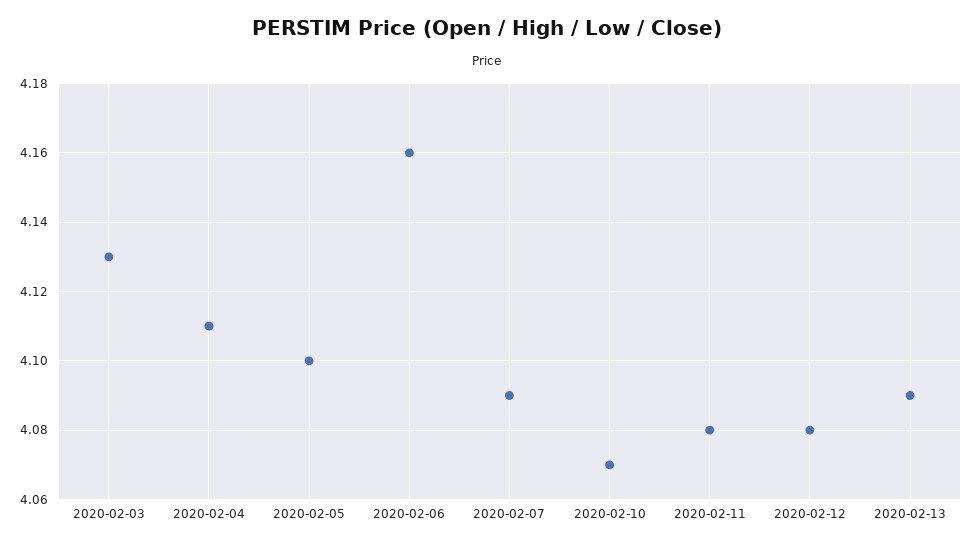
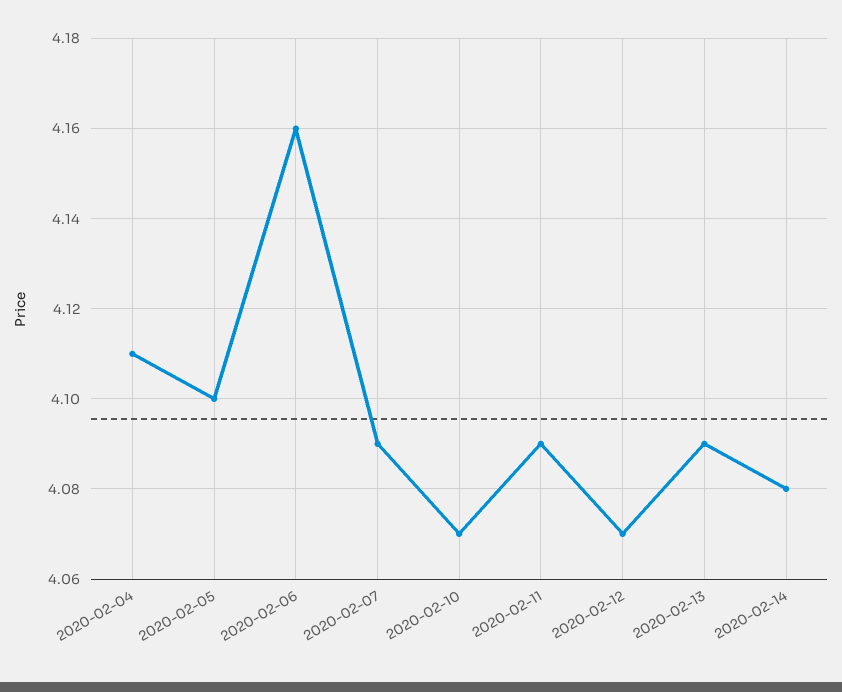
2020-02-03: 4.13 -> none
2020-02-11: 4.08 -> 4.09
2020-02-12: 4.08 -> 4.07
2020-02-14: none -> 4.08

